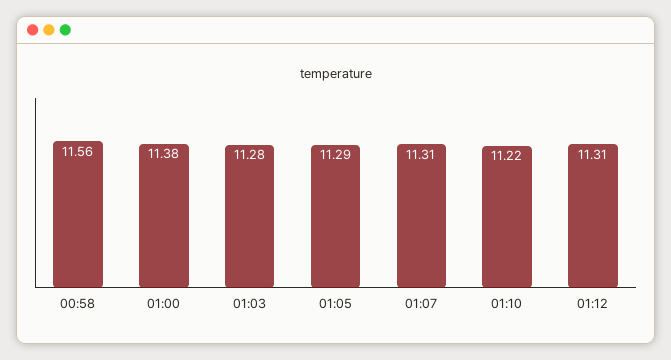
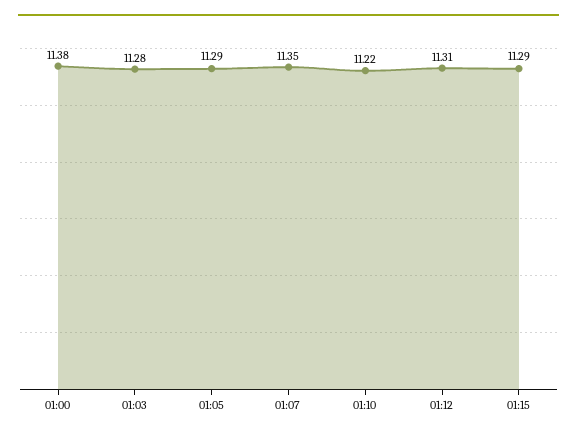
00:58: 11.56 -> none
01:07: 11.31 -> 11.35
01:15: none -> 11.29

